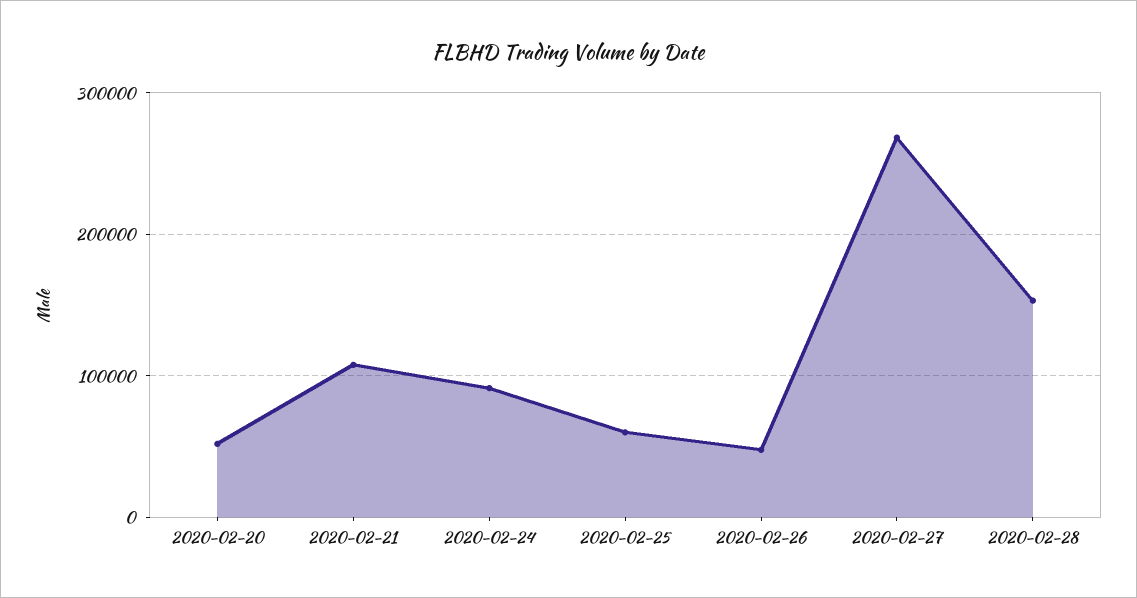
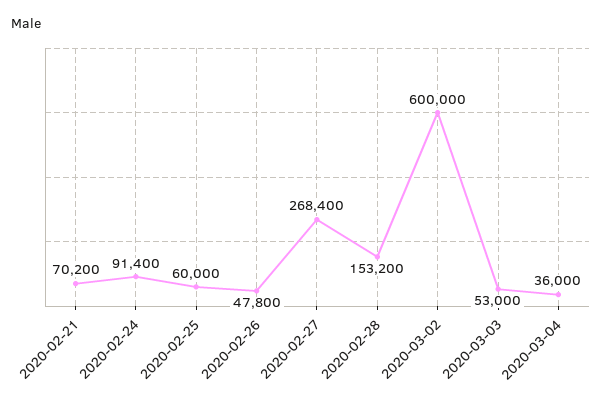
2020-02-20: 50000 -> none
2020-02-21: 110000 -> 70200
2020-03-02: none -> 600000
2020-03-03: none -> 53000
2020-03-04: none -> 36000

